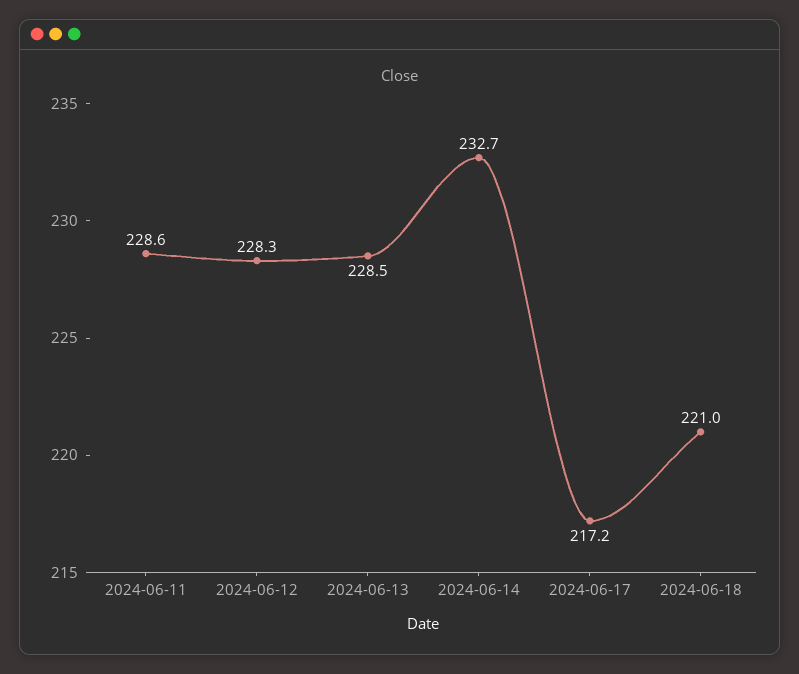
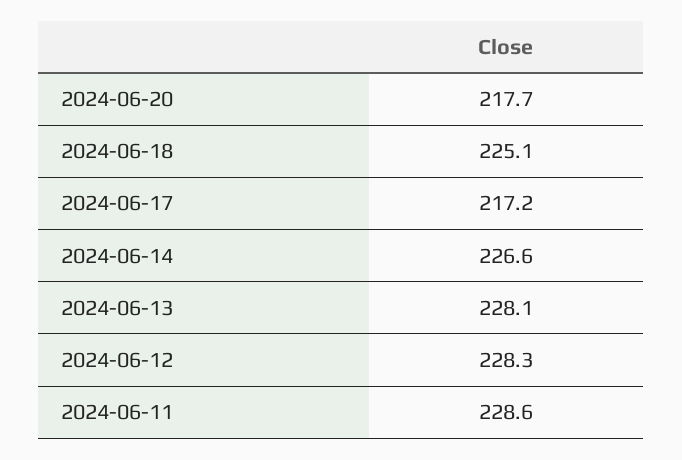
2024-06-13: 228.5 -> 228.1
2024-06-14: 232.7 -> 226.6
2024-06-18: 221 -> 225.1
2024-06-20: none -> 217.7

